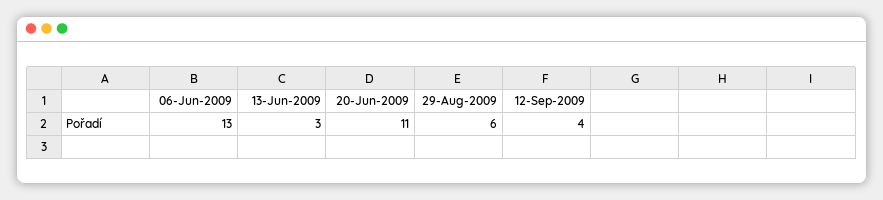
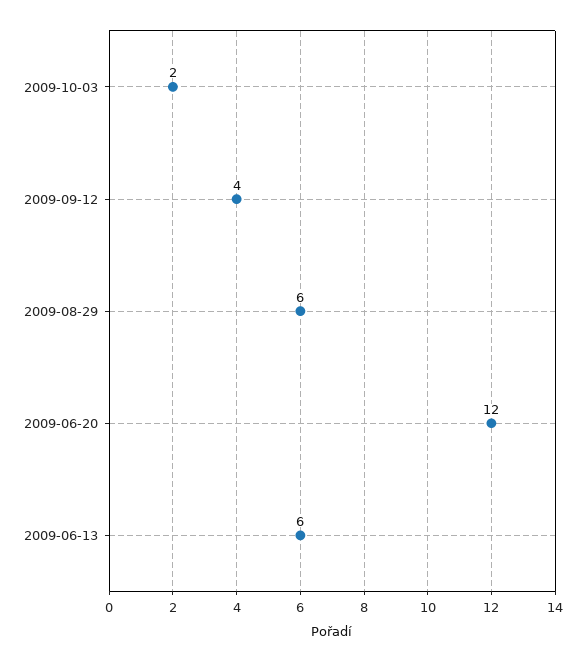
06-Jun-2009: 13 -> none
13-Jun-2009: 3 -> 6
20-Jun-2009: 11 -> 12
2009-10-03: none -> 2

